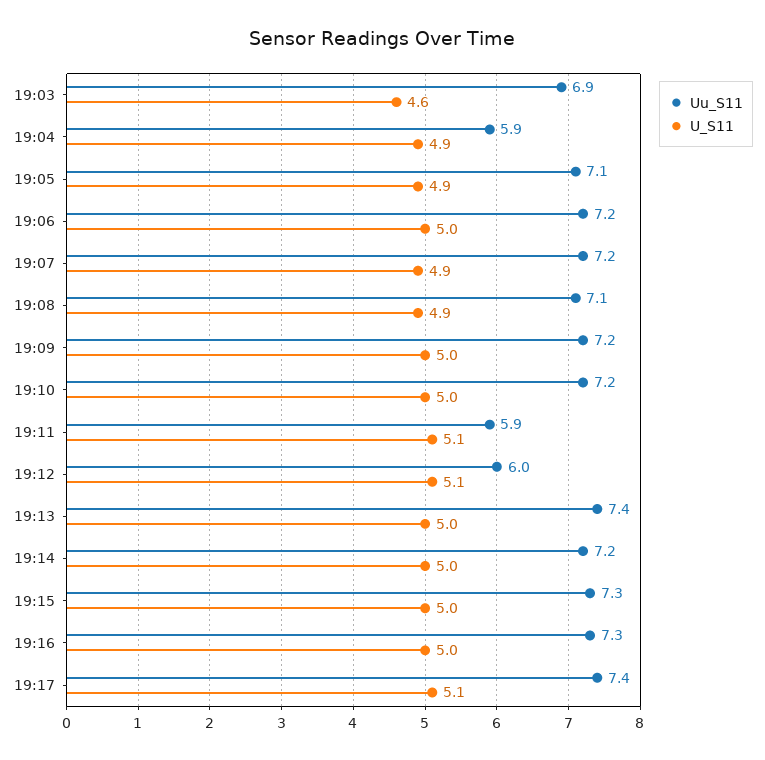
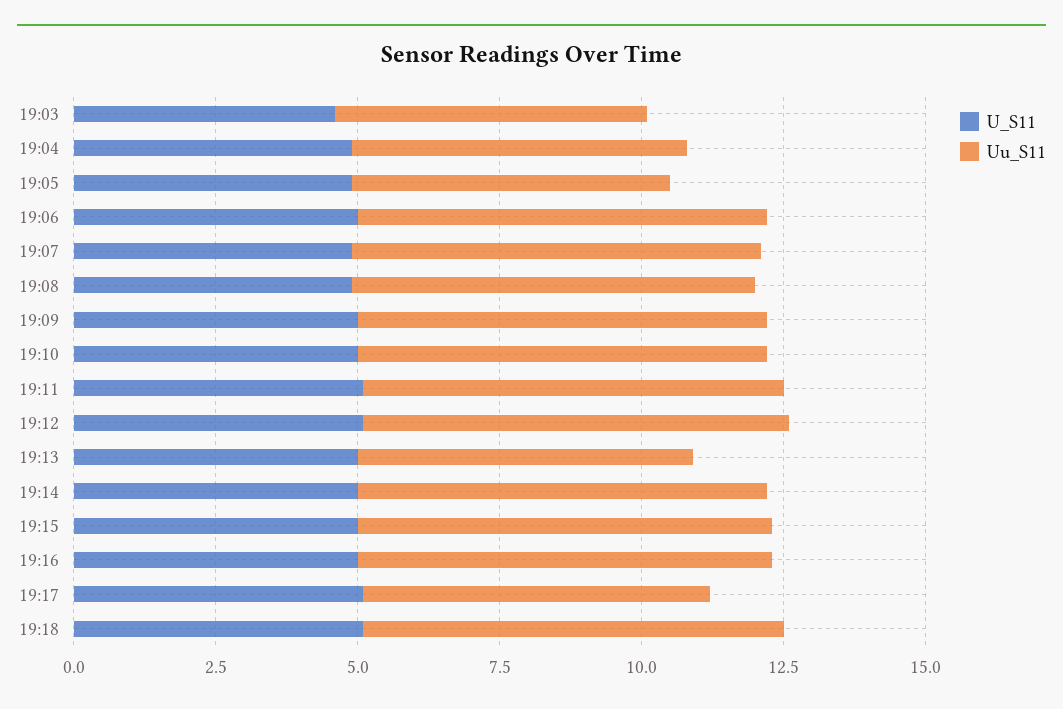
Uu_S11, 19:03: 6.9 -> 5.5
Uu_S11, 19:05: 7.1 -> 5.5
Uu_S11, 19:11: 5.9 -> 7.5
Uu_S11, 19:12: 6 -> 7.5
Uu_S11, 19:13: 7.4 -> 6
Uu_S11, 19:17: 7.4 -> 6
U_S11, 19:18: none -> 5
Uu_S11, 19:18: none -> 7.5

